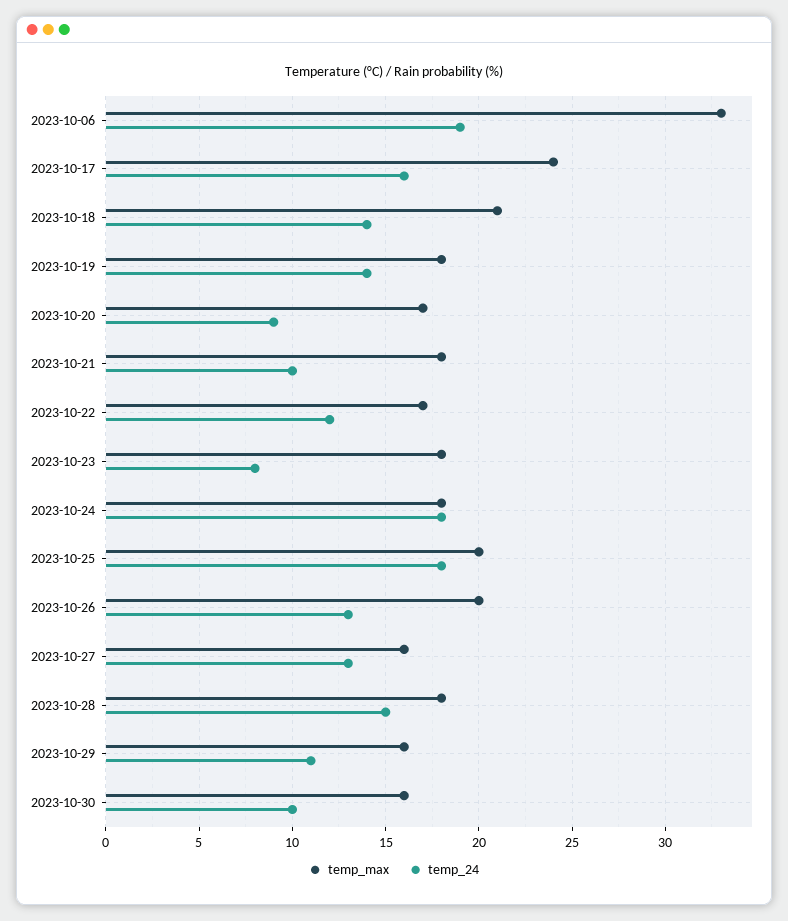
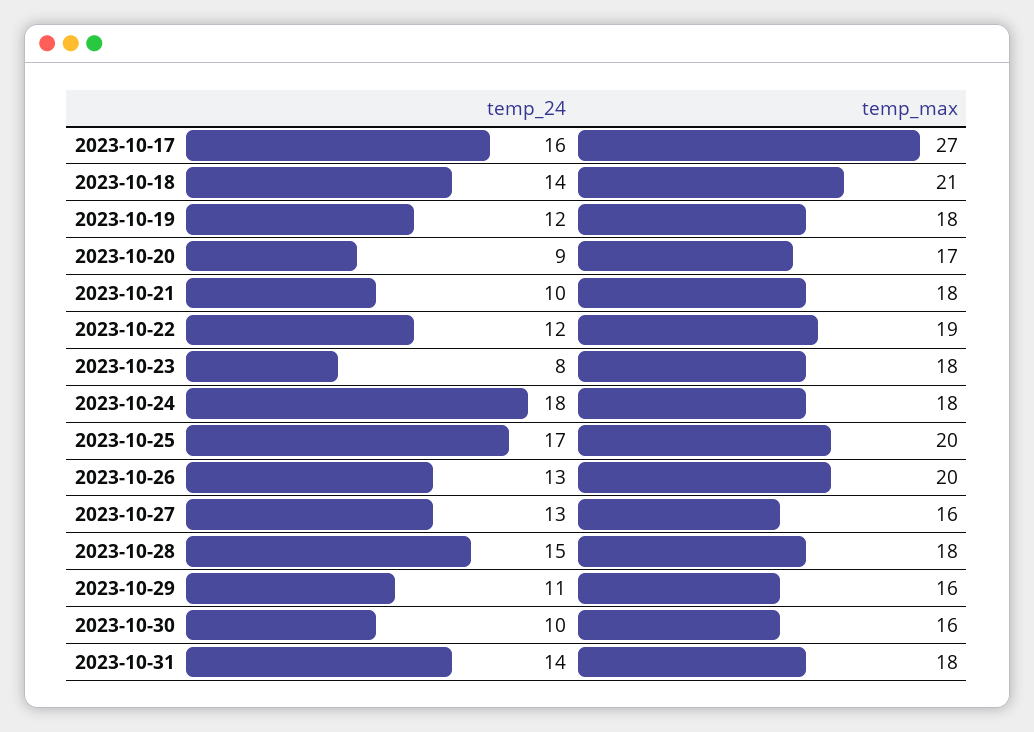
temp_max, 2023-10-06: 33 -> none
temp_24, 2023-10-06: 19 -> none
temp_max, 2023-10-17: 24 -> 27
temp_24, 2023-10-19: 14 -> 12
temp_max, 2023-10-22: 17 -> 19
temp_24, 2023-10-25: 18 -> 17
temp_24, 2023-10-31: none -> 14
temp_max, 2023-10-31: none -> 18

